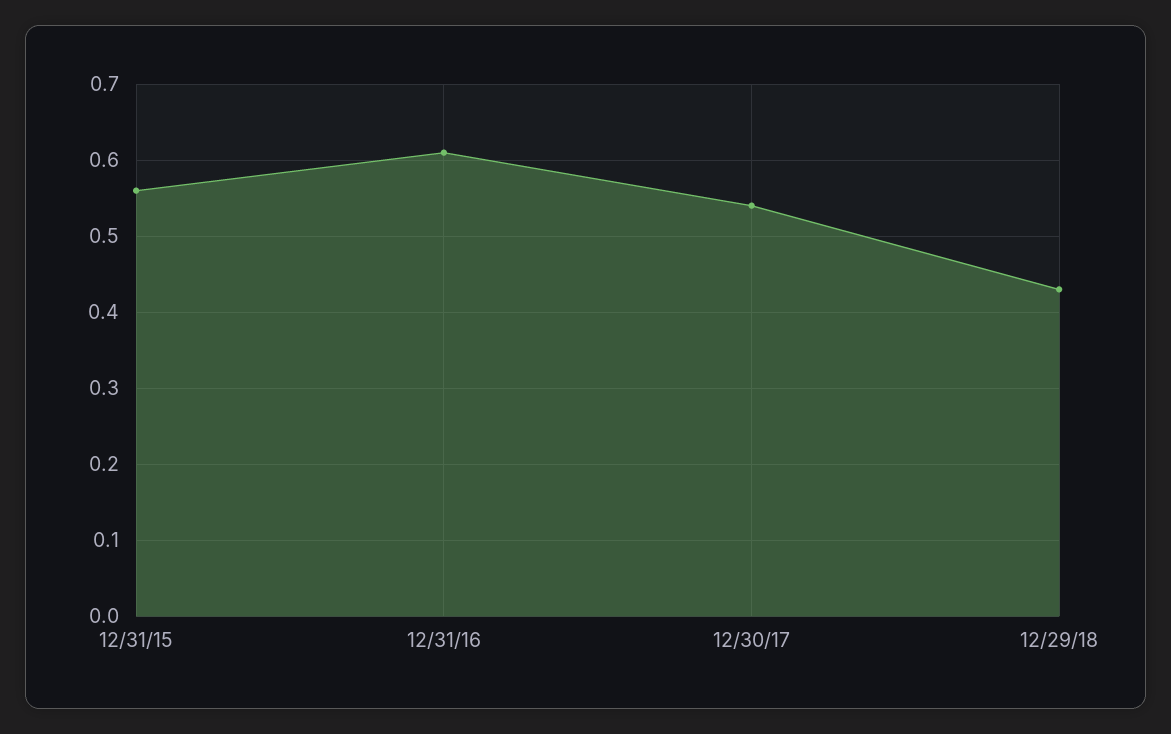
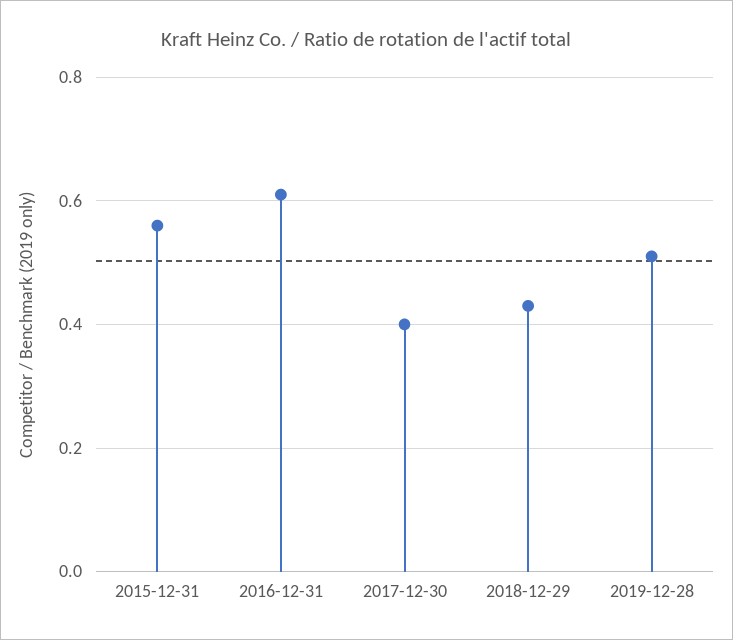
12/30/17: 0.54 -> 0.4
2019-12-28: none -> 0.5

